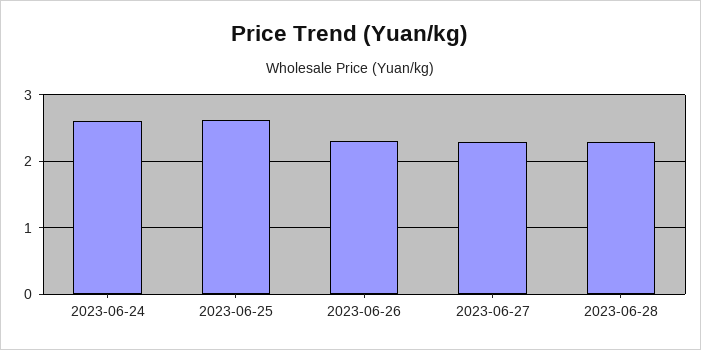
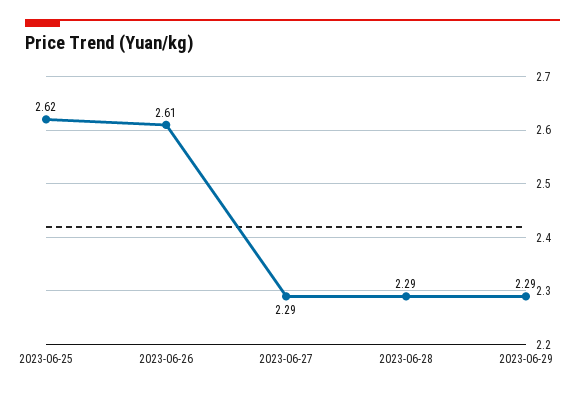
2023-06-24: 2.6 -> none
2023-06-26: 2.3 -> 2.61
2023-06-29: none -> 2.29

